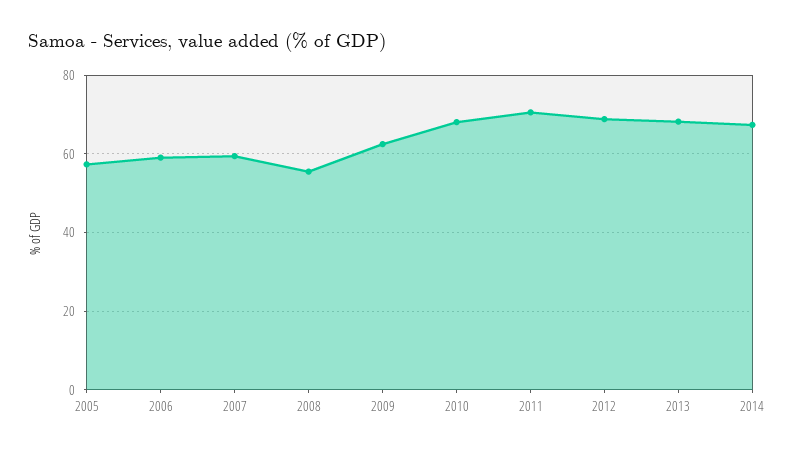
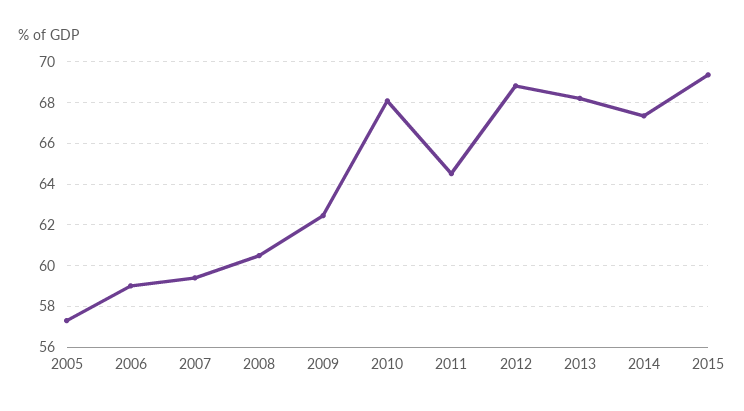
2008: 56 -> 60.5
2011: 70 -> 64.5
2015: none -> 69.5

